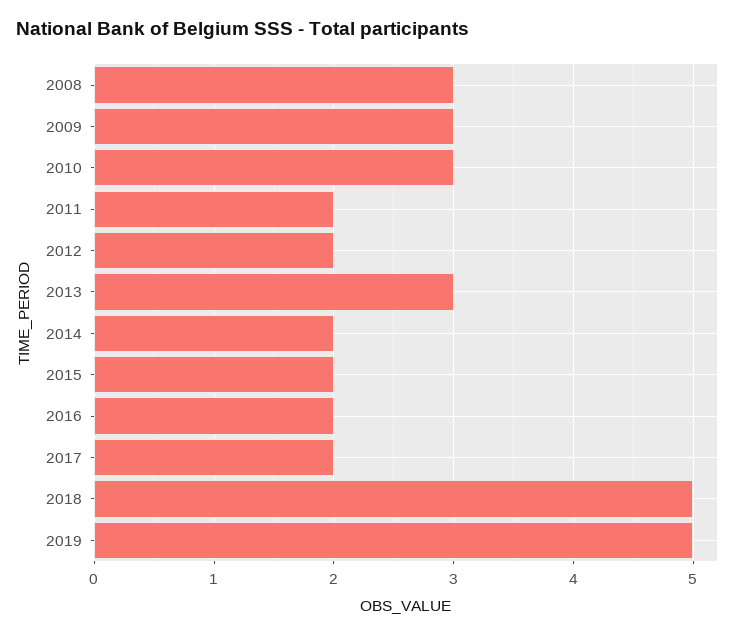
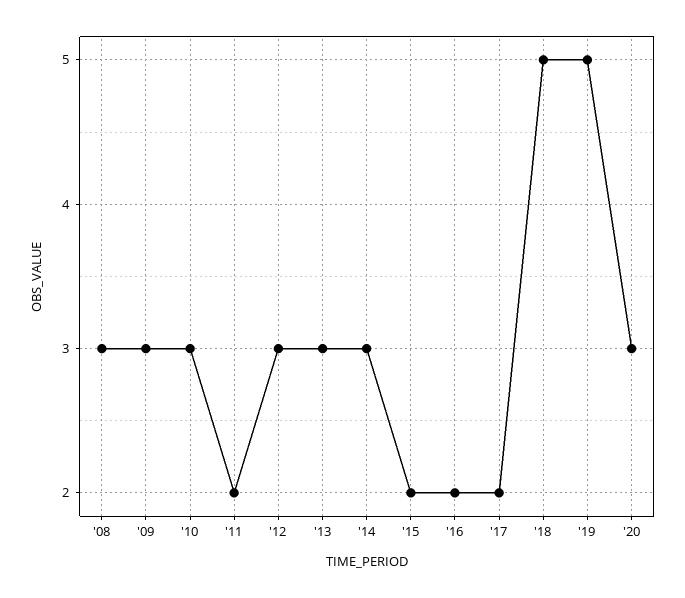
2012: 2 -> 3
2014: 2 -> 3
'20: none -> 3

